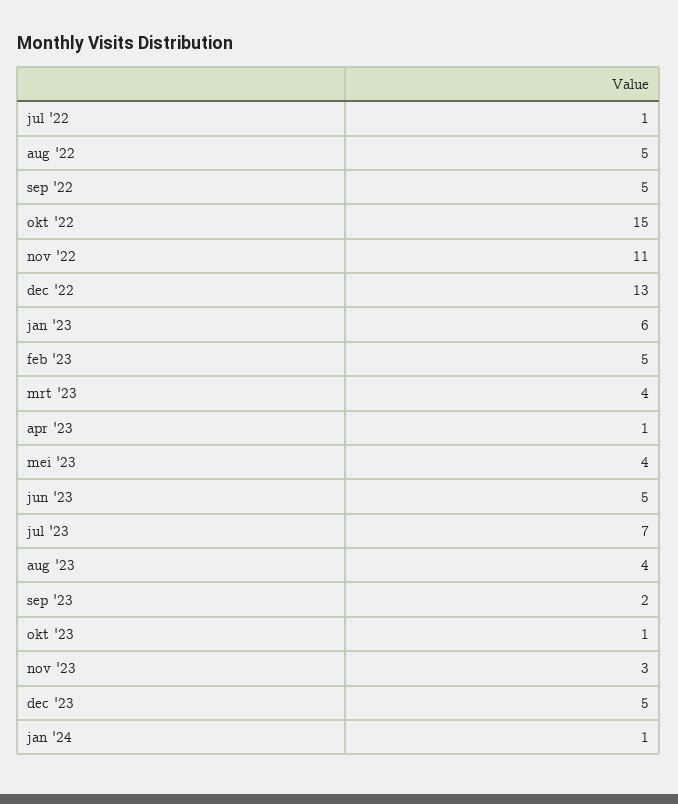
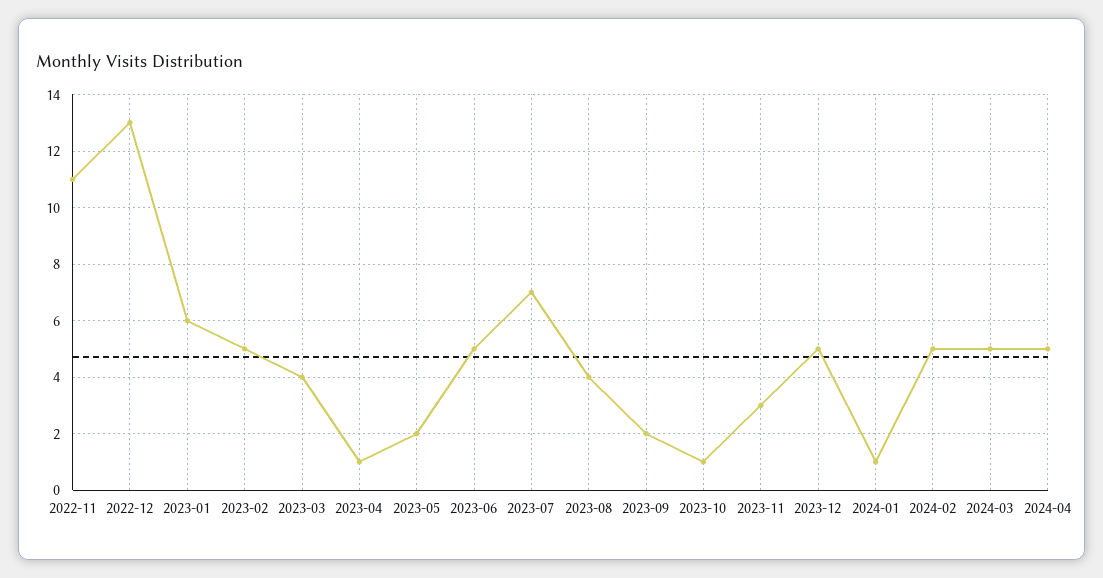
jul '22: 1 -> none
aug '22: 5 -> none
sep '22: 5 -> none
okt '22: 15 -> none
mei '23: 4 -> 2
2024-02: none -> 5
2024-03: none -> 5
2024-04: none -> 5

